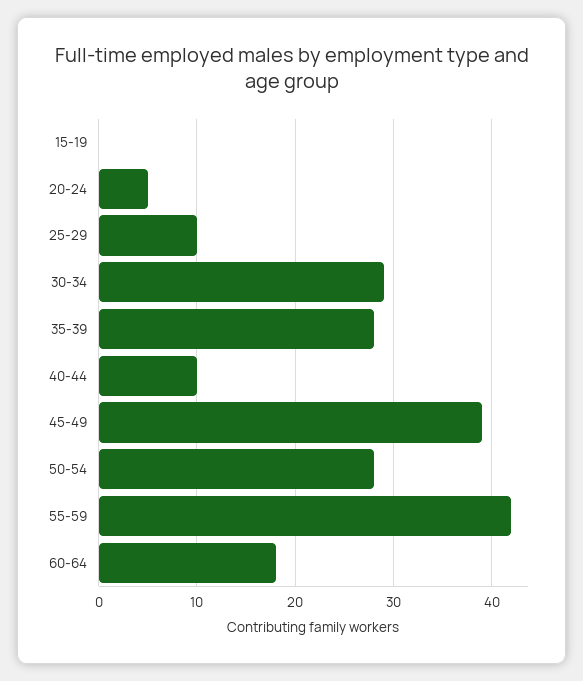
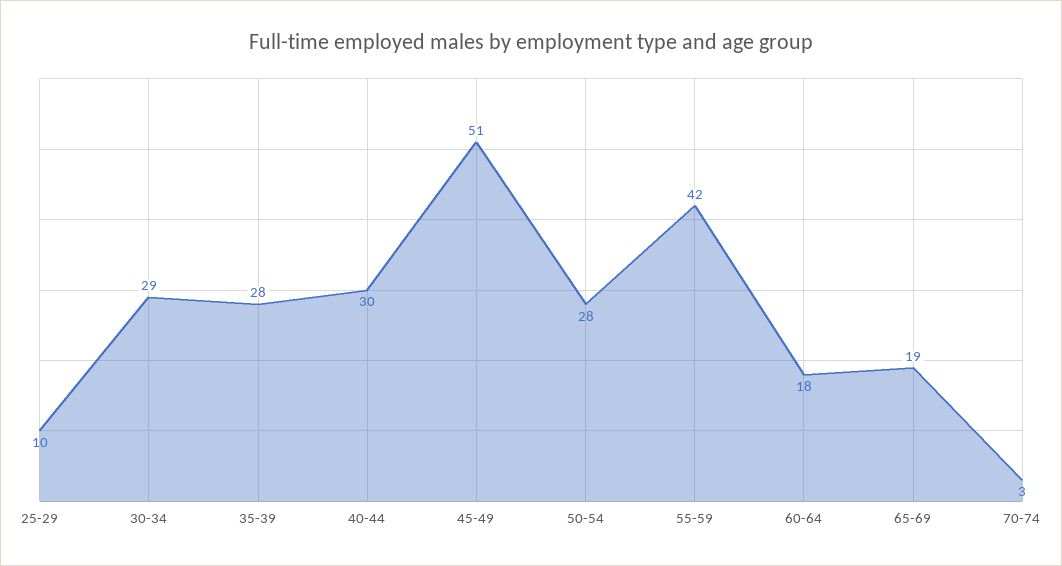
15-19: 0 -> none
20-24: 5 -> none
40-44: 10 -> 30
45-49: 39 -> 51
65-69: none -> 19
70-74: none -> 3

